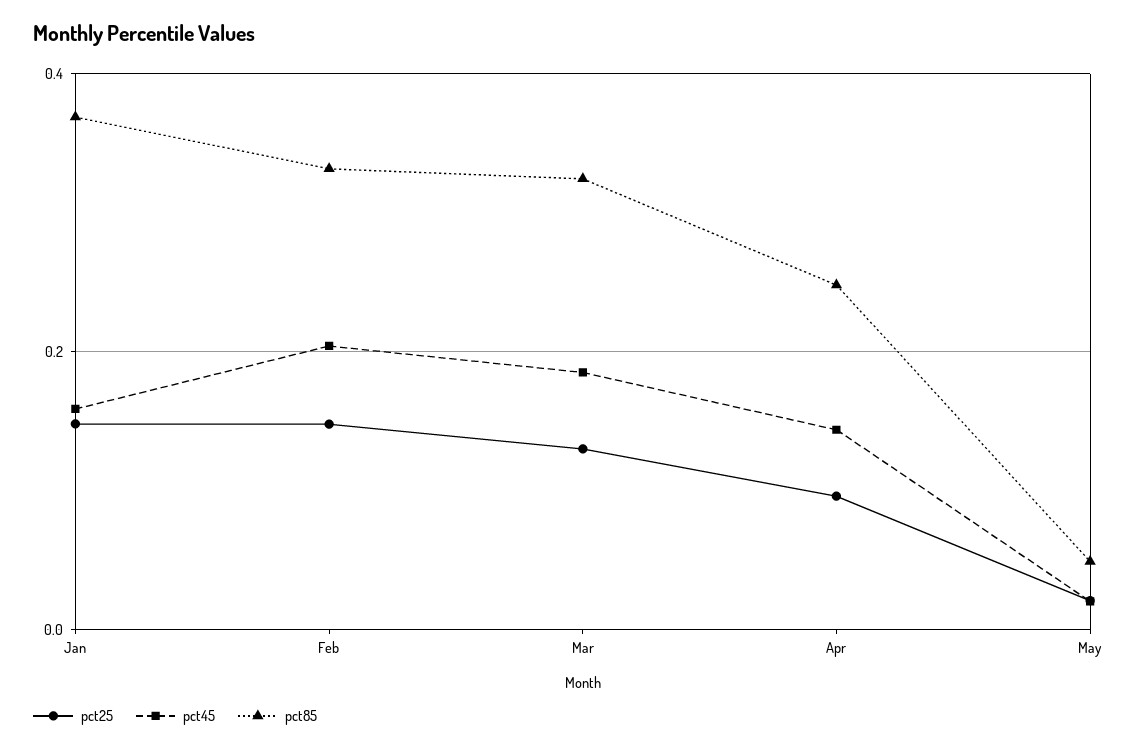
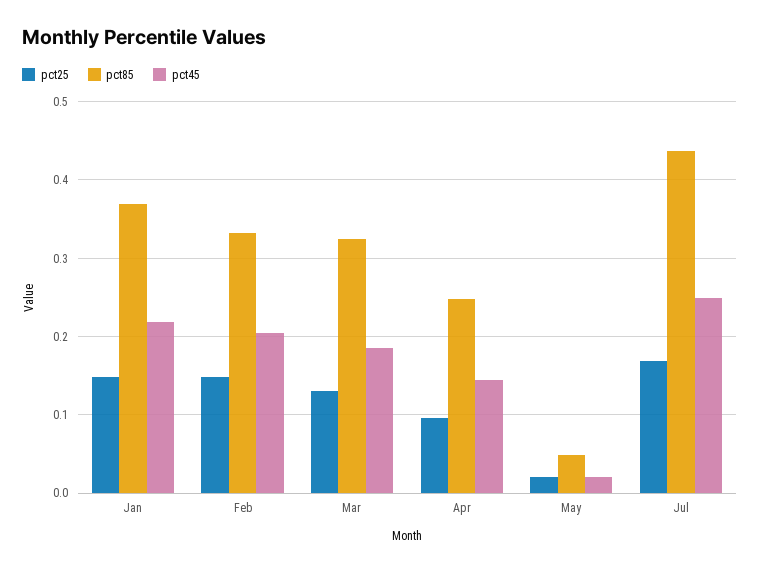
pct45, Jan: 0.16 -> 0.22
pct25, Jul: none -> 0.17
pct85, Jul: none -> 0.44
pct45, Jul: none -> 0.25

